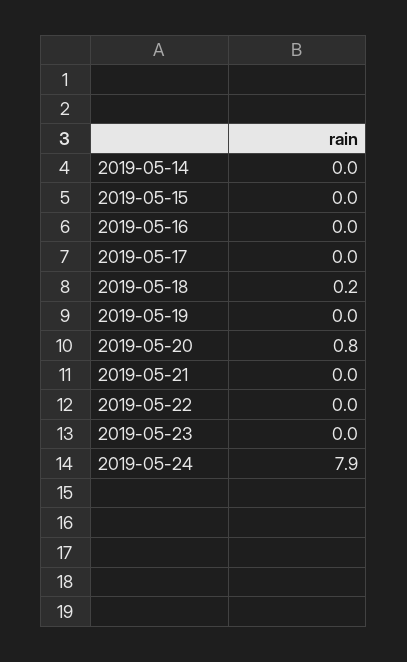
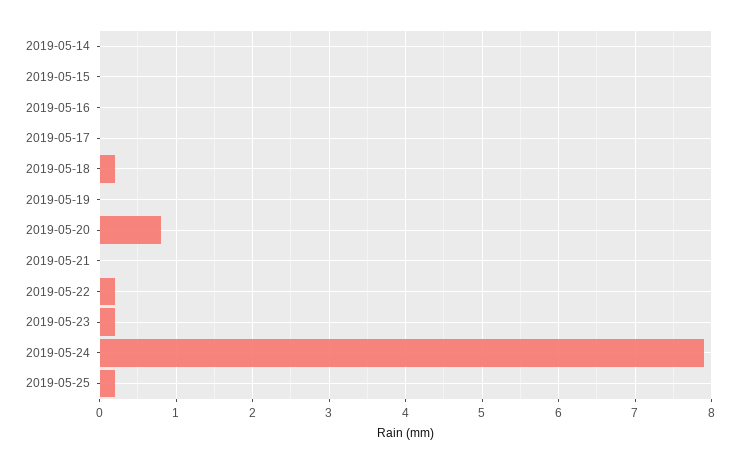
2019-05-22: 0 -> 0.2
2019-05-23: 0 -> 0.2
2019-05-25: none -> 0.2

